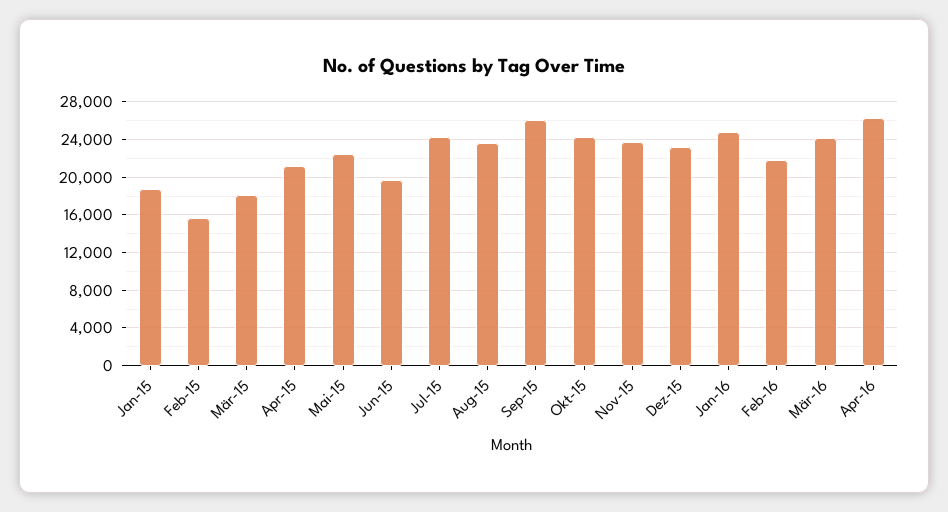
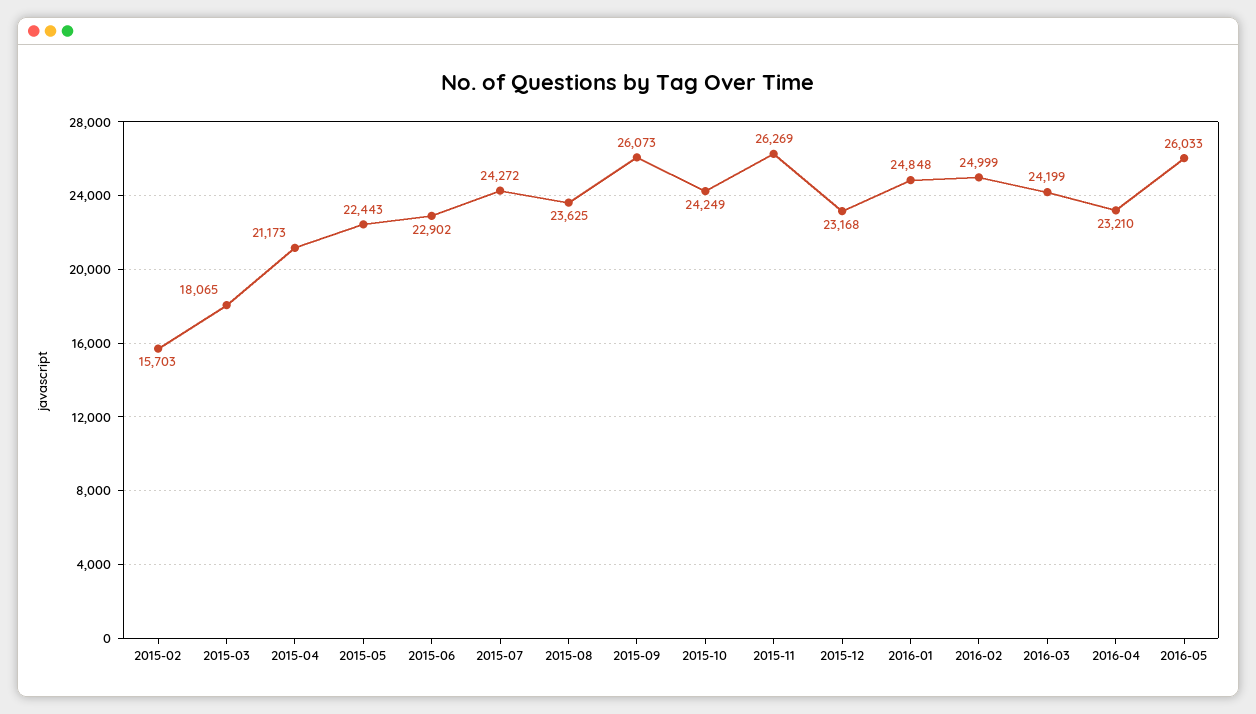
Jan-15: 19000 -> none
Jun-15: 20000 -> 22902
Nov-15: 24000 -> 26269
Feb-16: 22000 -> 24999
Apr-16: 26000 -> 23210
2016-05: none -> 26033

